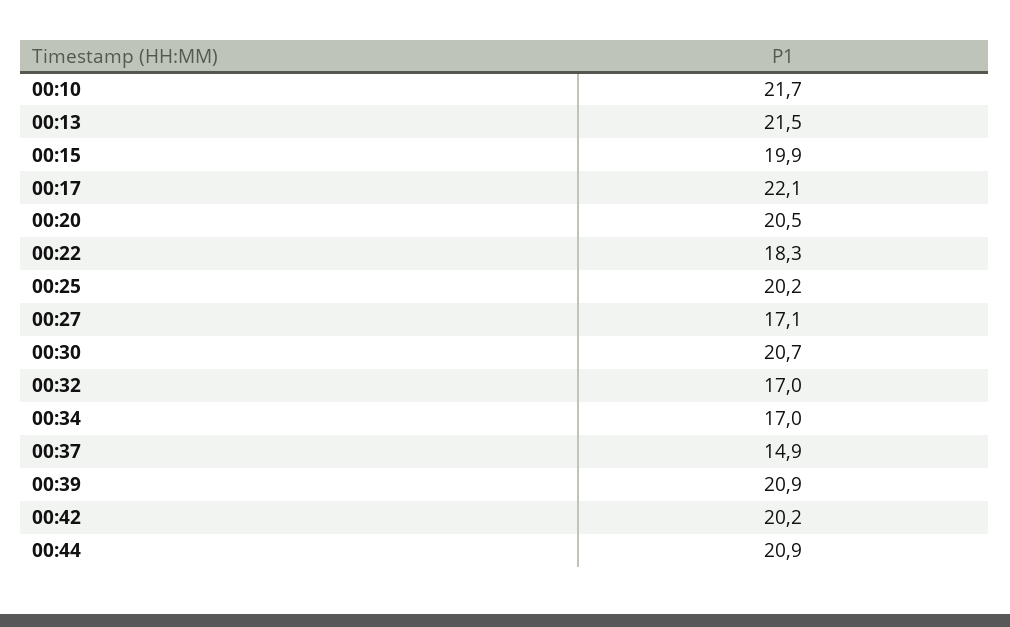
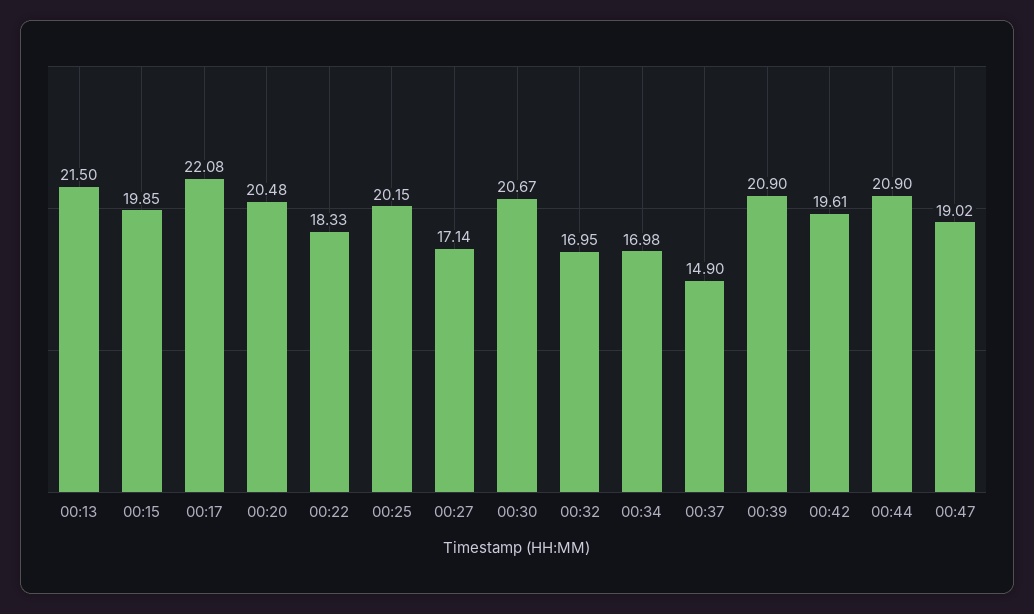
00:10: 21.7 -> none
00:42: 20.2 -> 19.61
00:47: none -> 19.02

